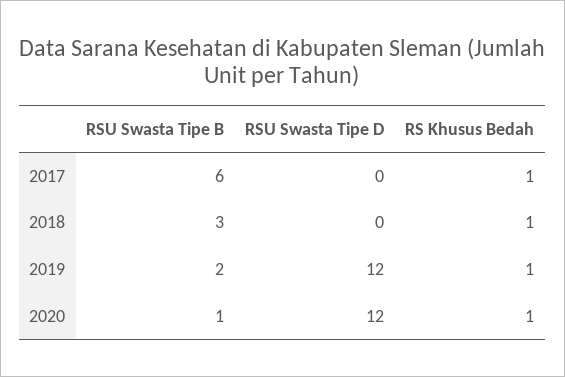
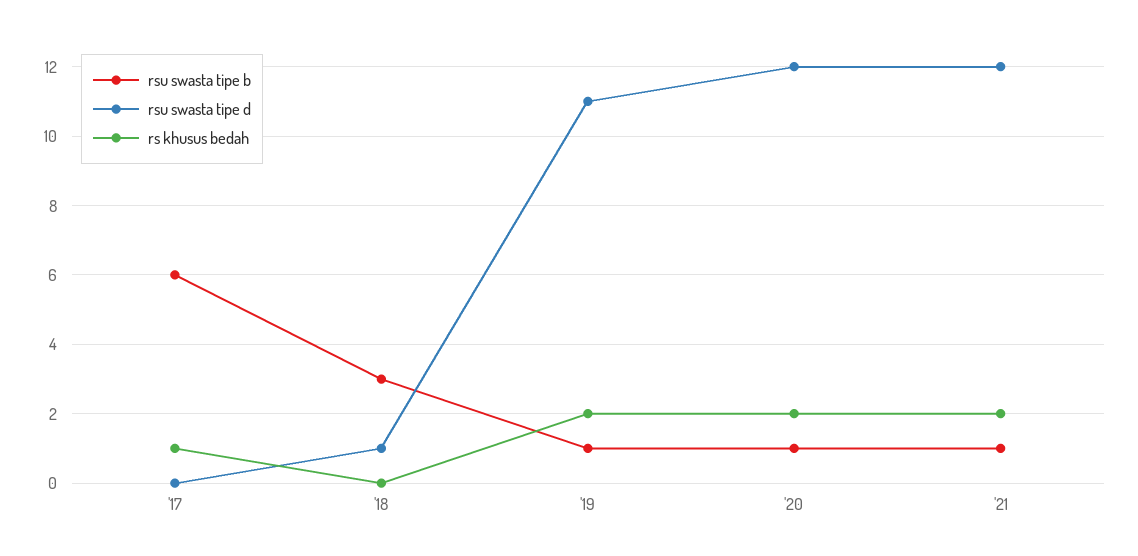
RSU Swasta Tipe D, 2018: 0 -> 1
RS Khusus Bedah, 2018: 1 -> 0
RSU Swasta Tipe B, 2019: 2 -> 1
RSU Swasta Tipe D, 2019: 12 -> 11
RS Khusus Bedah, 2019: 1 -> 2
RS Khusus Bedah, 2020: 1 -> 2
RSU Swasta Tipe B, '21: none -> 1
RSU Swasta Tipe D, '21: none -> 12
RS Khusus Bedah, '21: none -> 2

